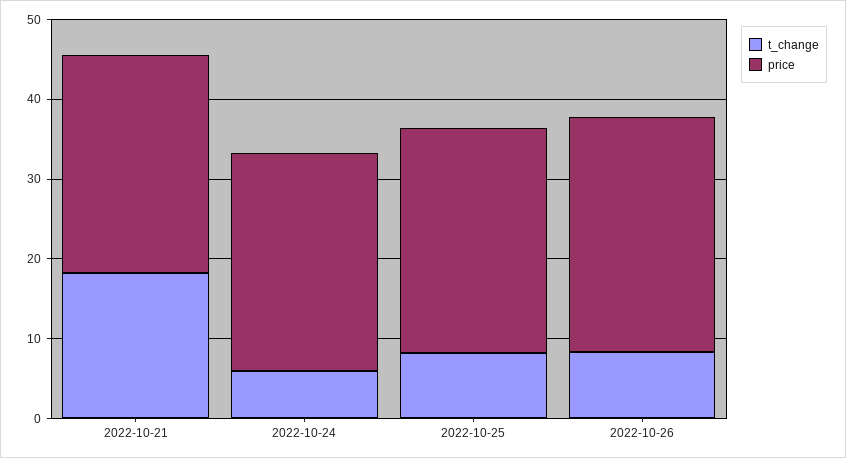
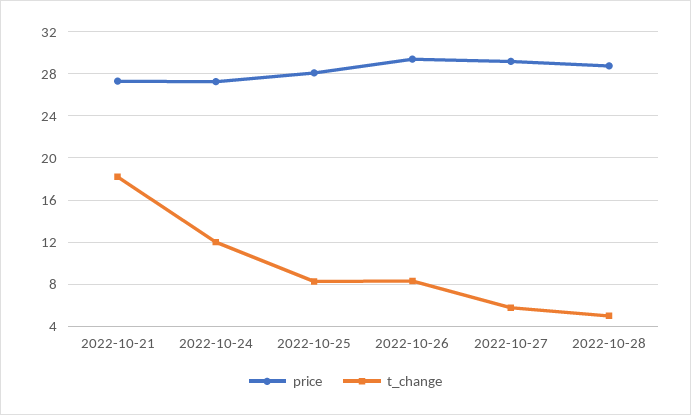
t_change, 2022-10-24: 6 -> 12
price, 2022-10-27: none -> 29
t_change, 2022-10-27: none -> 6
price, 2022-10-28: none -> 29
t_change, 2022-10-28: none -> 5

